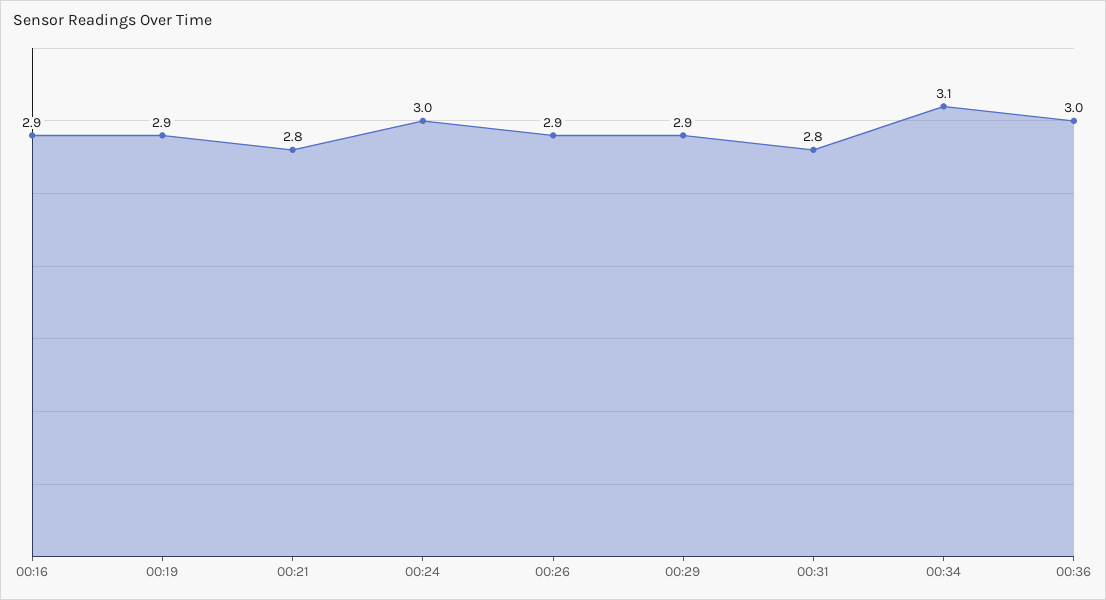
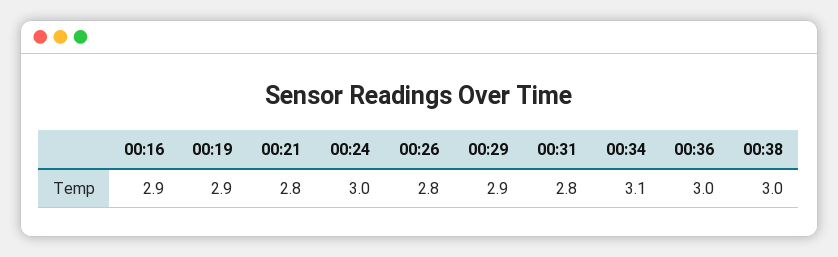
00:26: 2.9 -> 2.8
00:38: none -> 3

